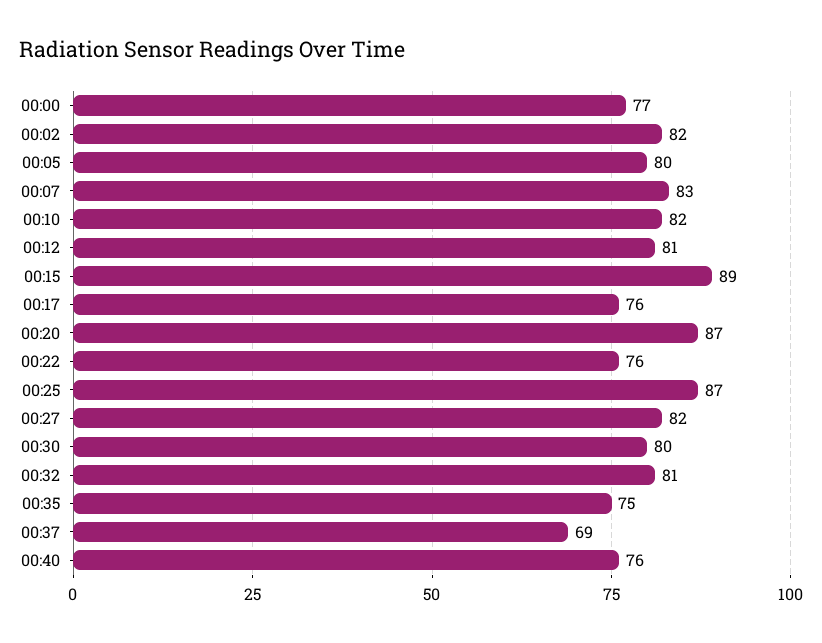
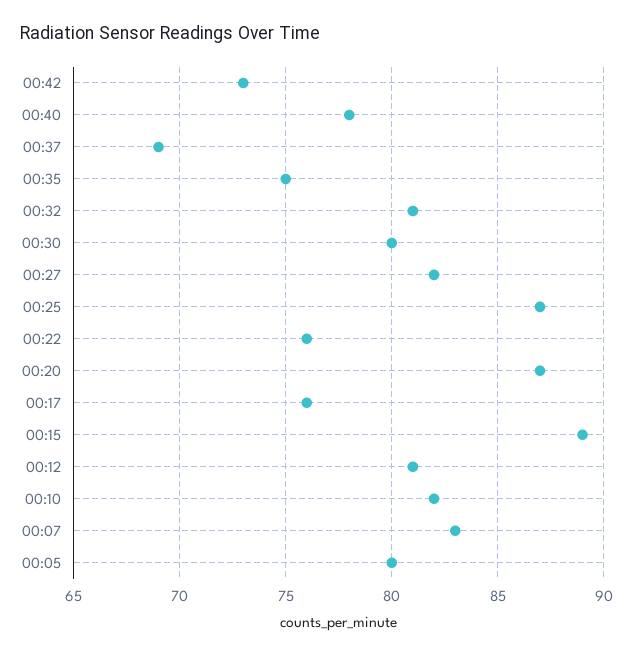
00:00: 77 -> none
00:02: 82 -> none
00:40: 76 -> 78
00:42: none -> 73

